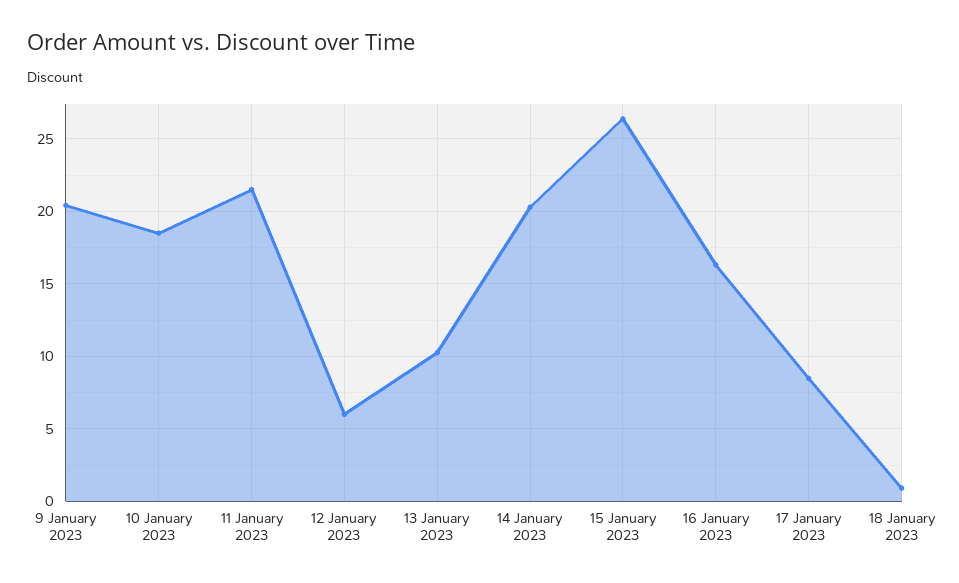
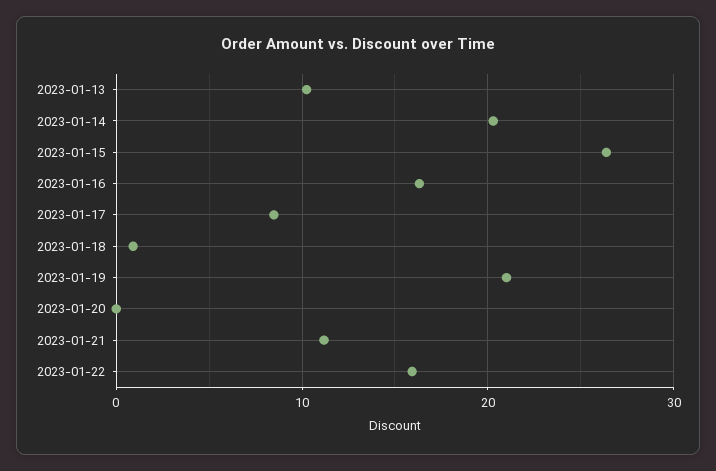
9 January 2023: 20.5 -> none
10 January 2023: 18.5 -> none
11 January 2023: 21.5 -> none
12 January 2023: 6 -> none
2023-01-19: none -> 21
2023-01-20: none -> 0
2023-01-21: none -> 11
2023-01-22: none -> 16

